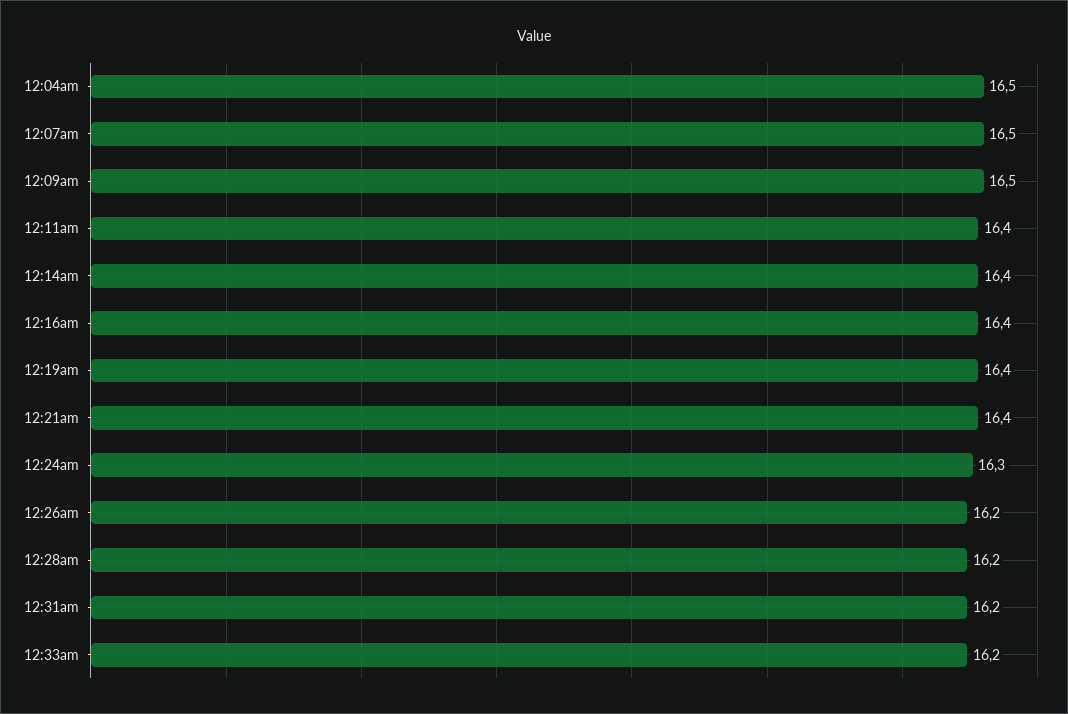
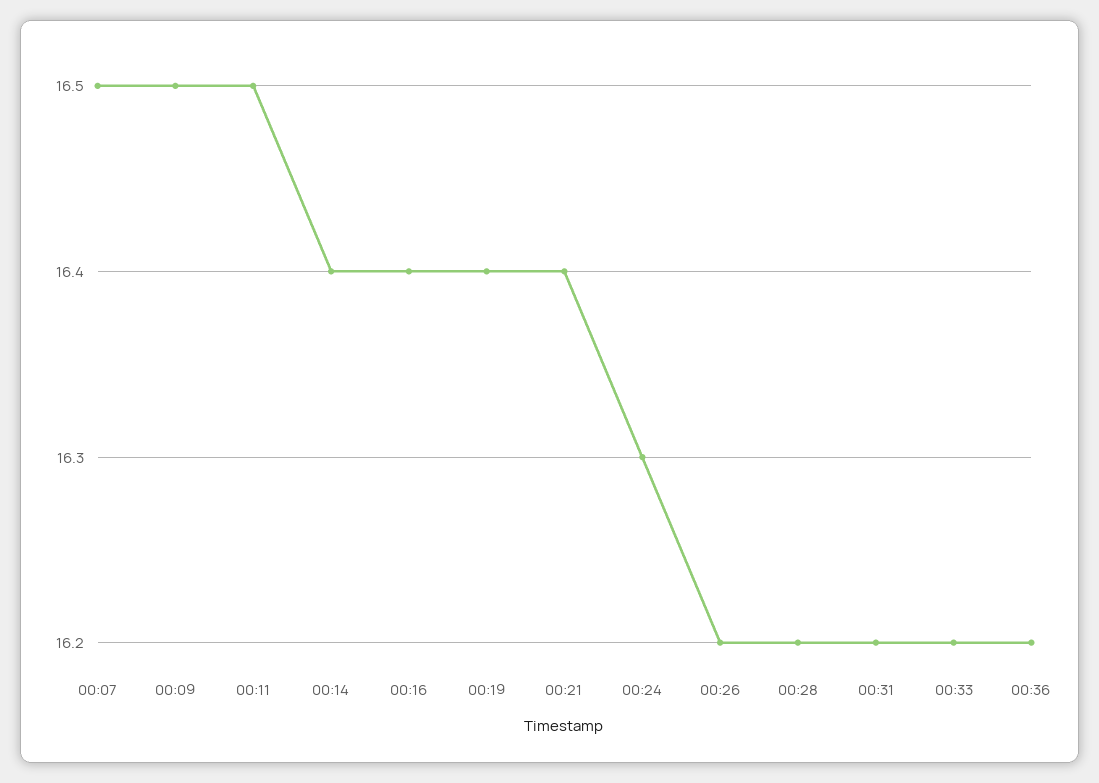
12:04am: 16.5 -> none
12:11am: 16.4 -> 16.5
00:36: none -> 16.2

